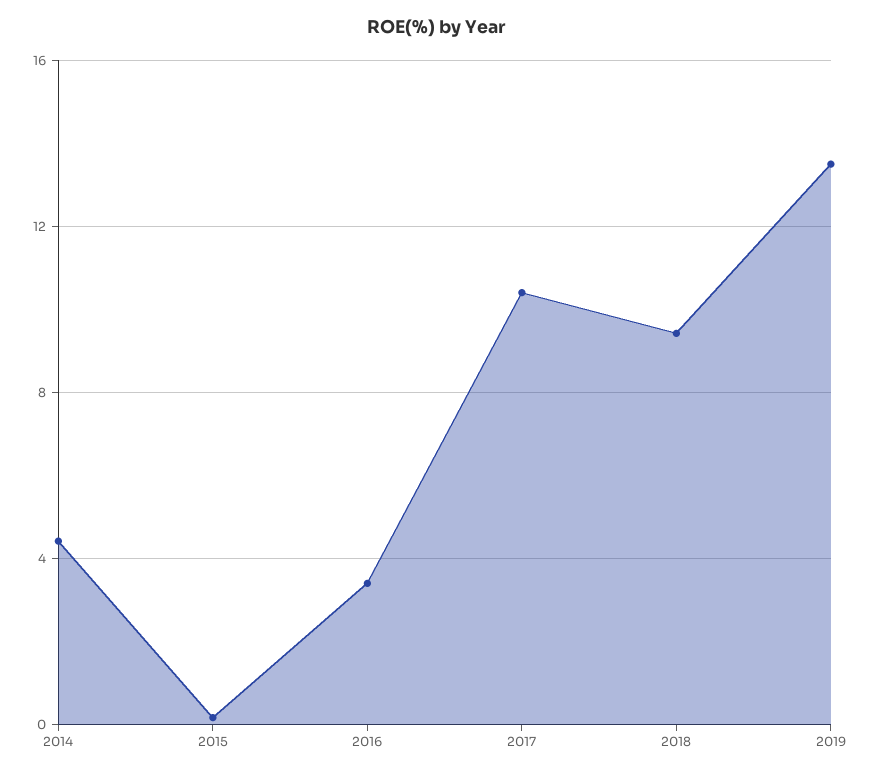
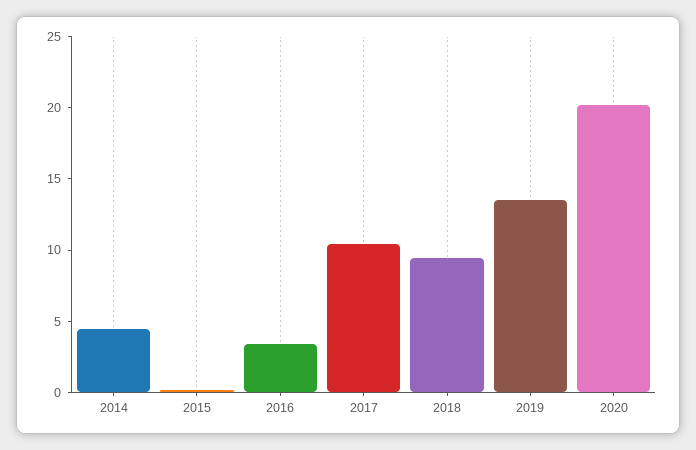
2020: none -> 20

